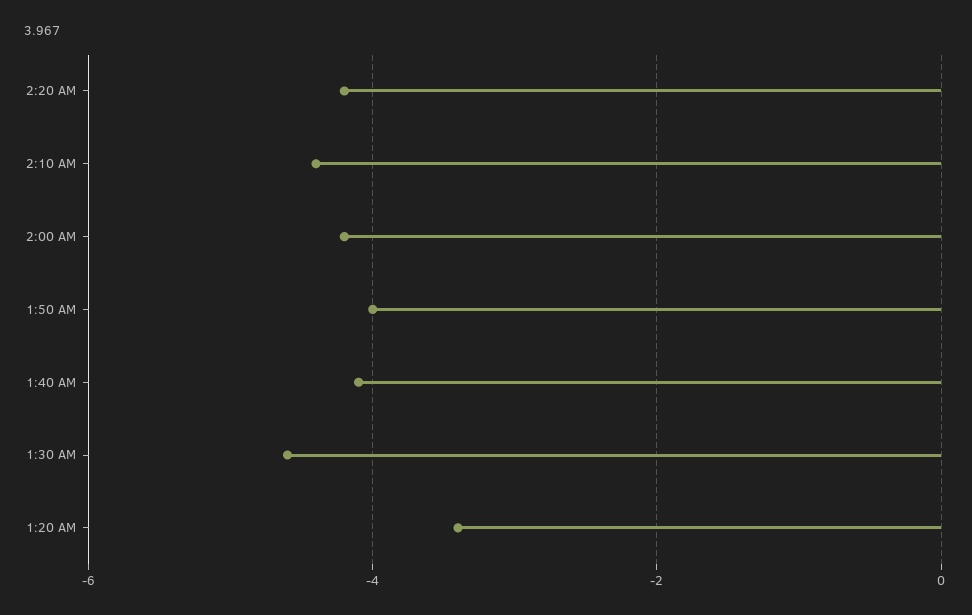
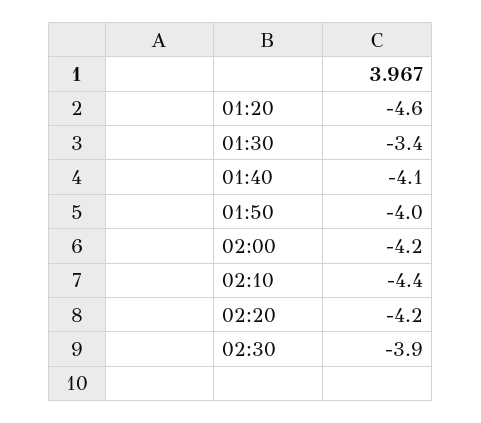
1:30 AM: -4.5 -> -3.4
1:20 AM: -3.5 -> -4.6
02:30: none -> -3.9

